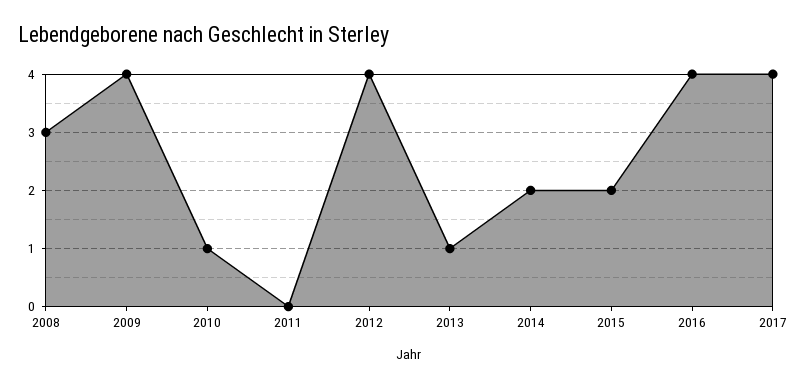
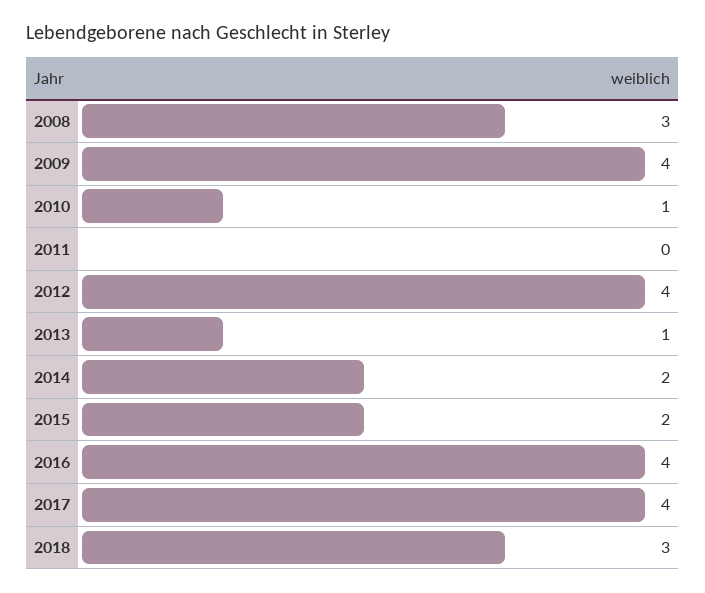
2018: none -> 3

